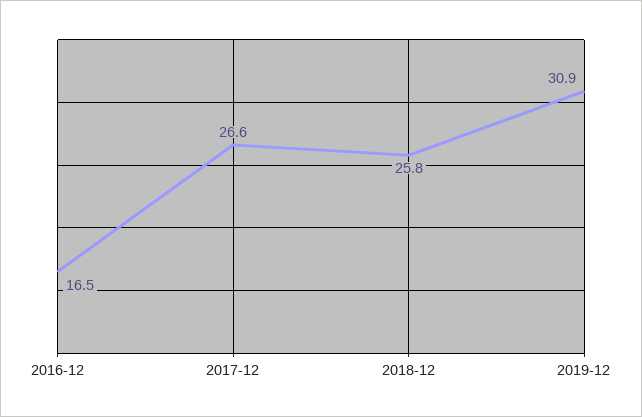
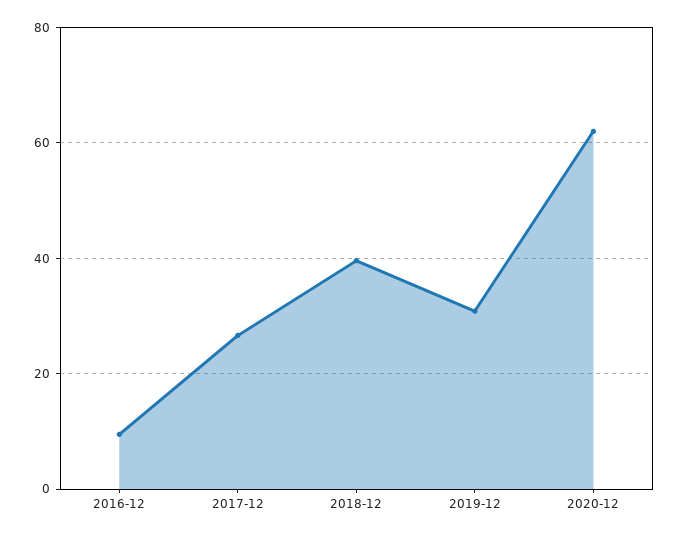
2016-12: 16.5 -> 10
2018-12: 25.8 -> 40
2020-12: none -> 62

